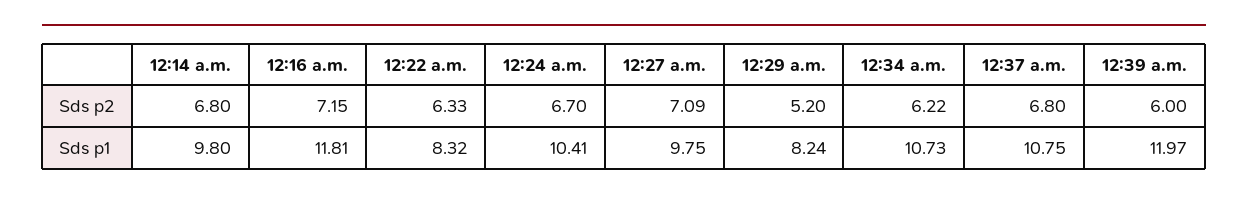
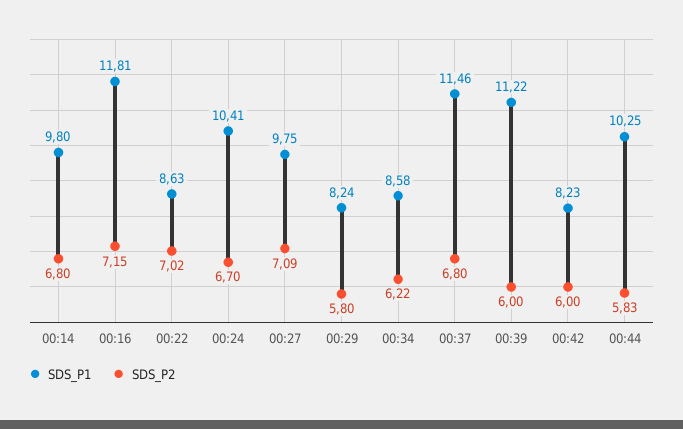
Sds p2, 12:22 a.m.: 6.33 -> 7.02
Sds p2, 12:29 a.m.: 5.2 -> 5.8
Sds p1, 12:22 a.m.: 8.32 -> 8.63
Sds p1, 12:34 a.m.: 10.73 -> 8.58
Sds p1, 12:37 a.m.: 10.75 -> 11.46
Sds p1, 12:39 a.m.: 11.97 -> 11.22
Sds p1, 00:42: none -> 8.23
Sds p2, 00:42: none -> 6
Sds p1, 00:44: none -> 10.25
Sds p2, 00:44: none -> 5.83

